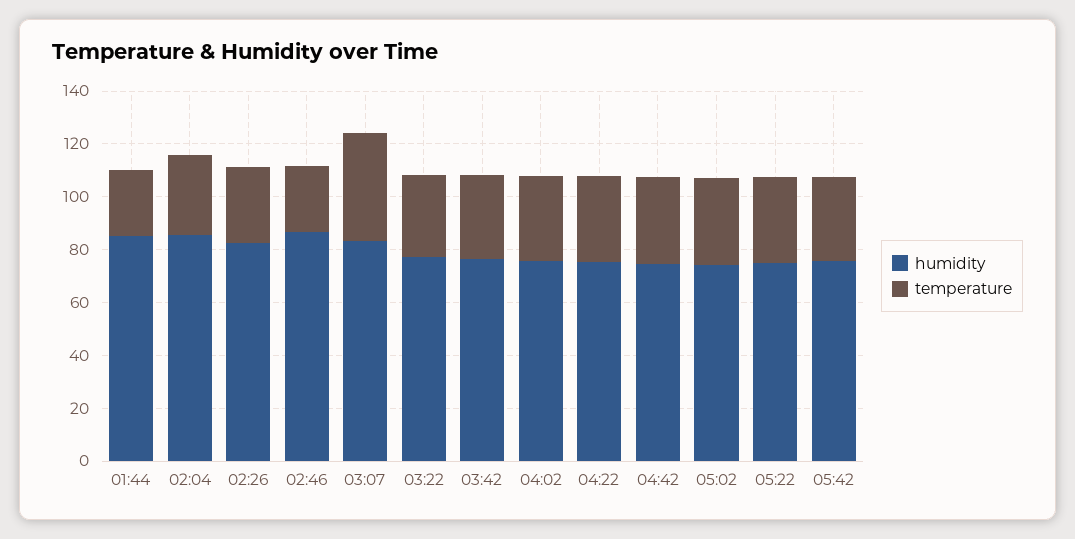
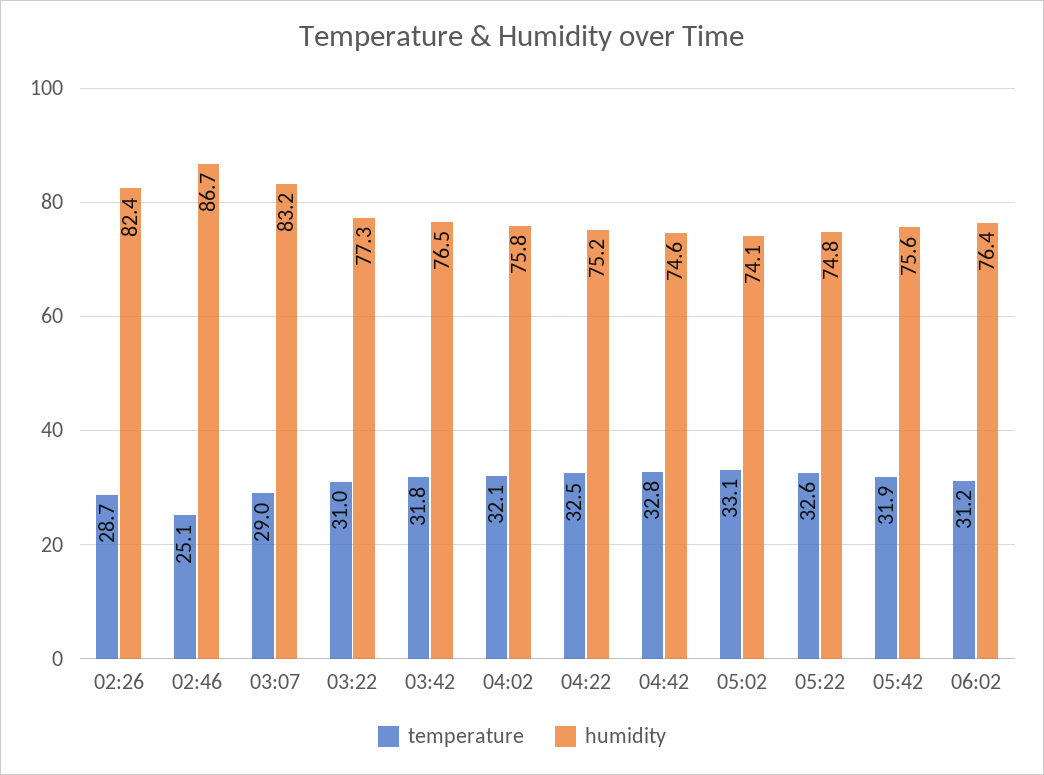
humidity, 01:44: 85 -> none
temperature, 01:44: 25 -> none
humidity, 02:04: 85 -> none
temperature, 02:04: 30 -> none
temperature, 03:07: 40 -> 29
temperature, 06:02: none -> 31.2
humidity, 06:02: none -> 76.4

